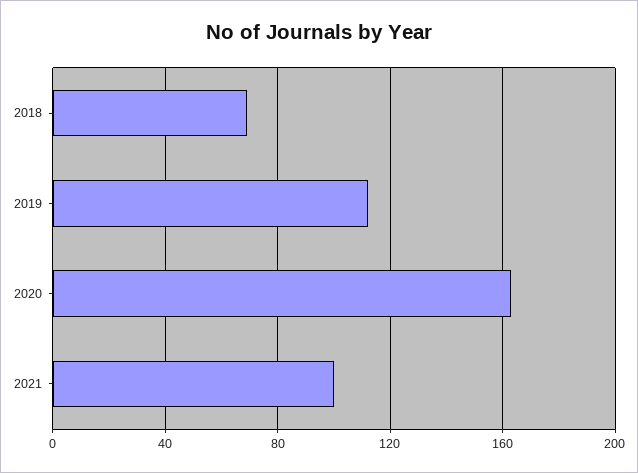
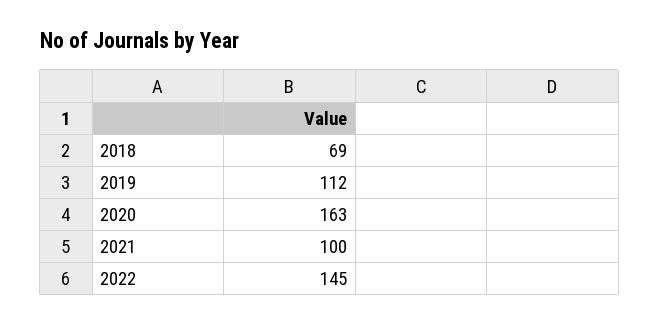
2022: none -> 145

